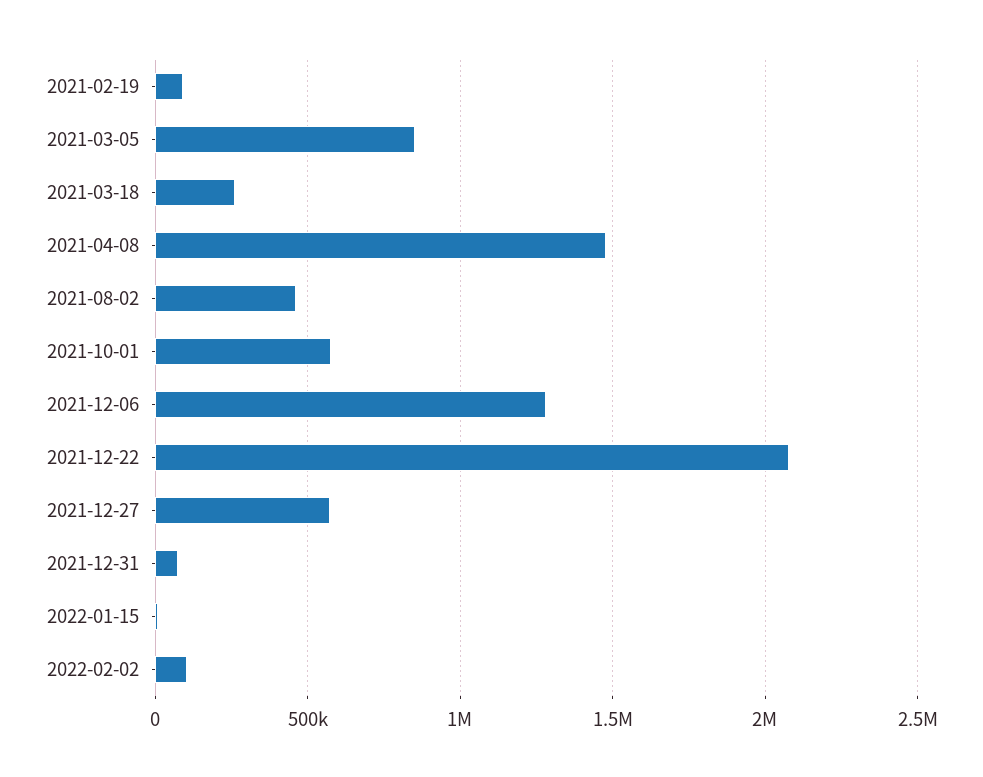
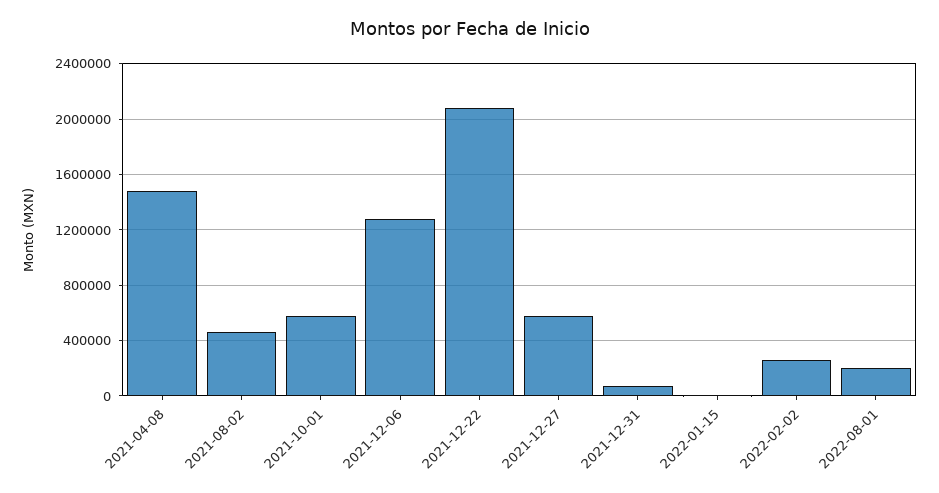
2021-02-19: 100000 -> none
2021-03-05: 850000 -> none
2021-03-18: 250000 -> none
2022-02-02: 100000 -> 250000
2022-08-01: none -> 200000

